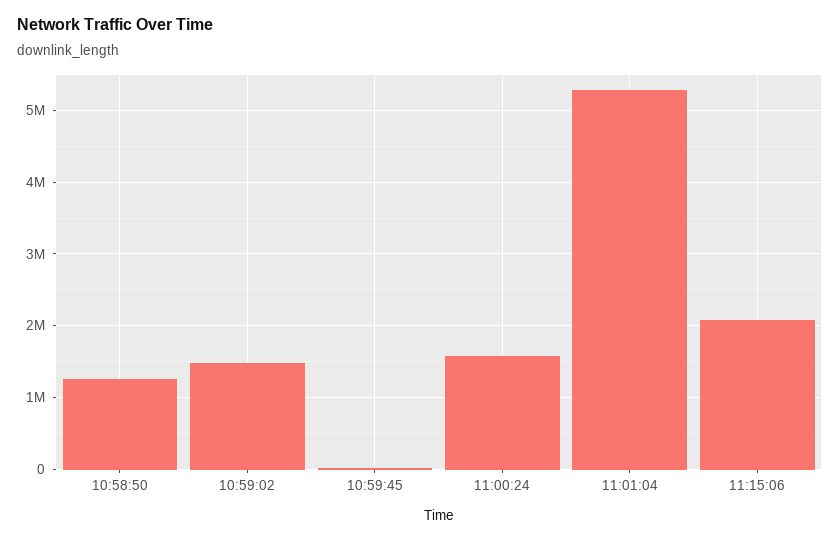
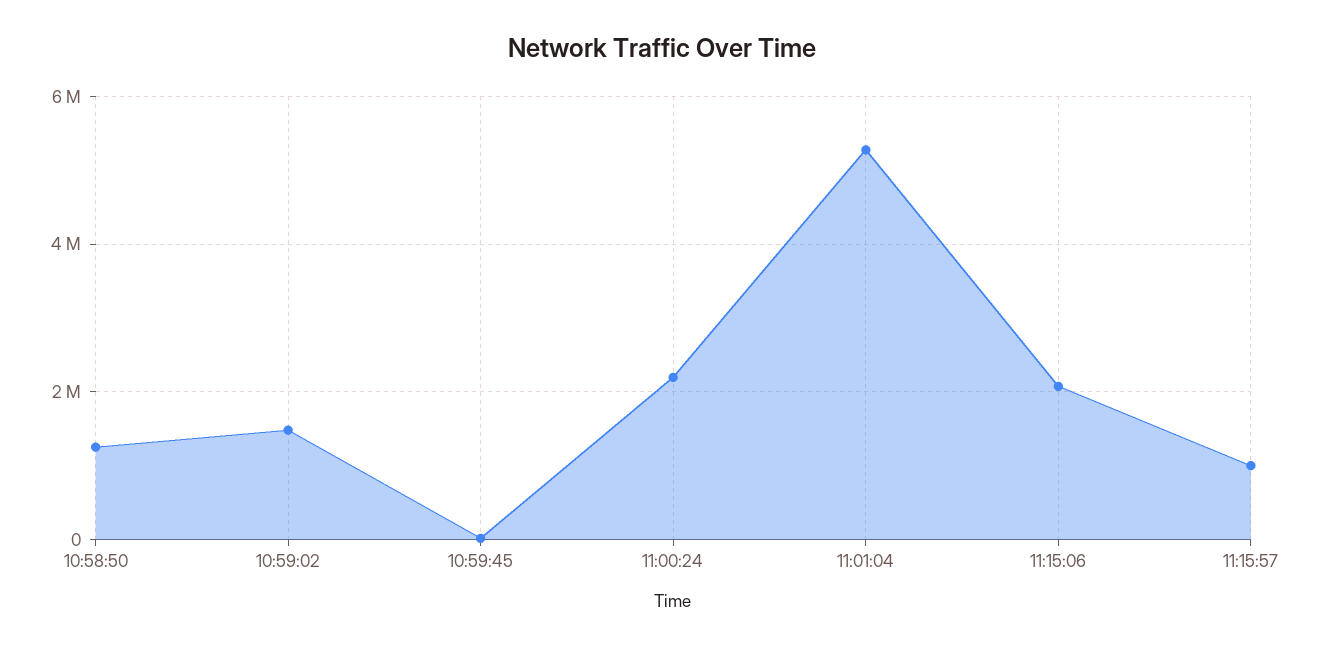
11:00:24: 1600000 -> 2200000
11:15:57: none -> 1000000

